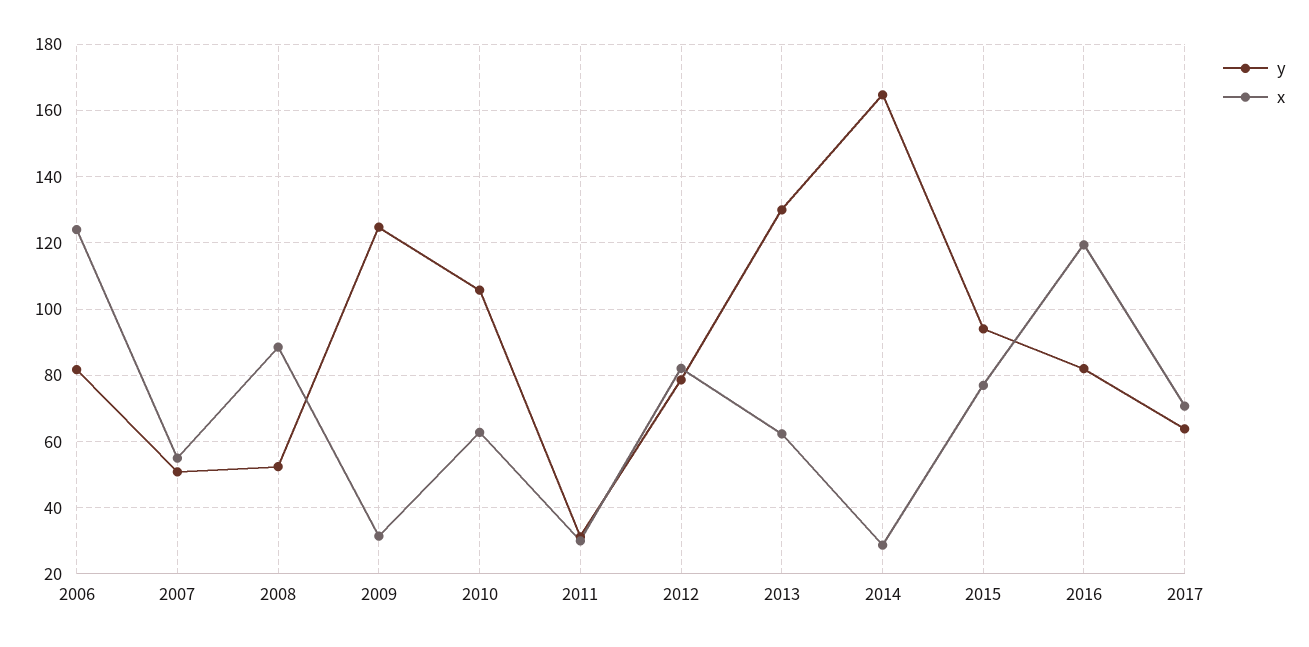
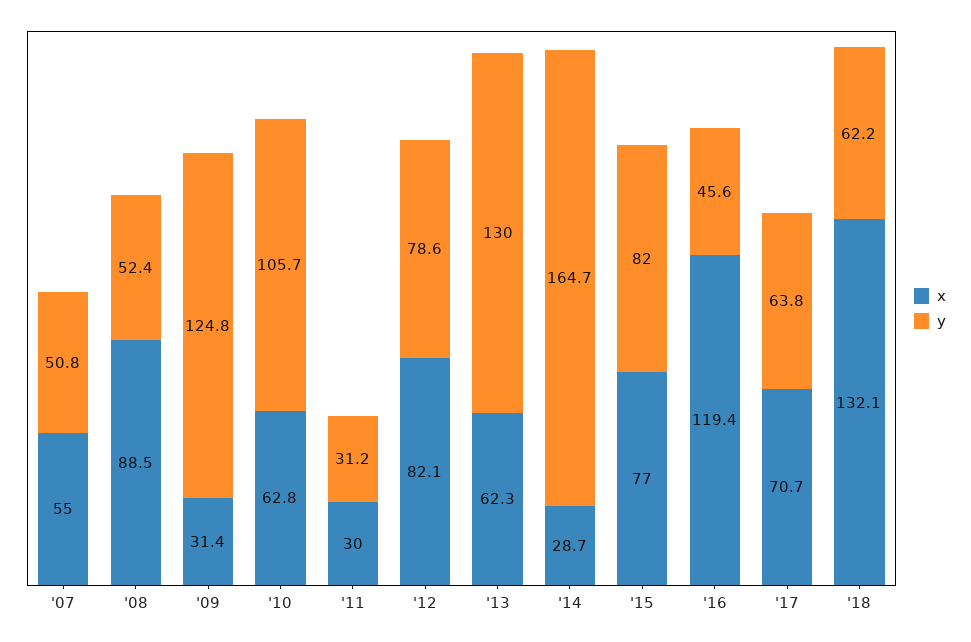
y, 2006: 82 -> none
x, 2006: 124 -> none
y, 2015: 94 -> 82
y, 2016: 82 -> 45.6
x, '18: none -> 132.1
y, '18: none -> 62.2

